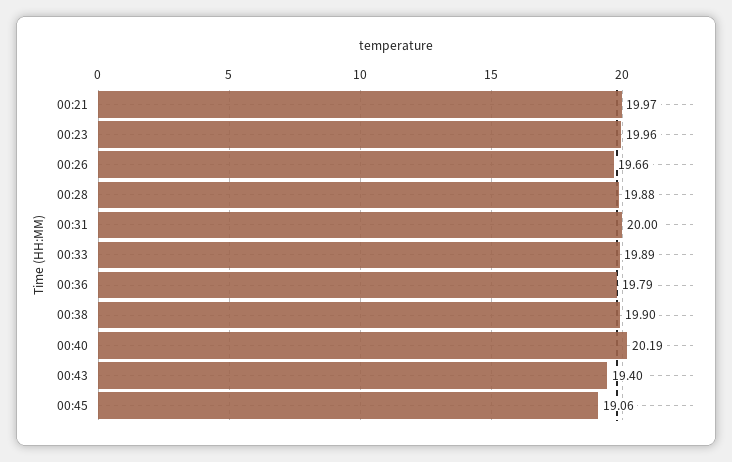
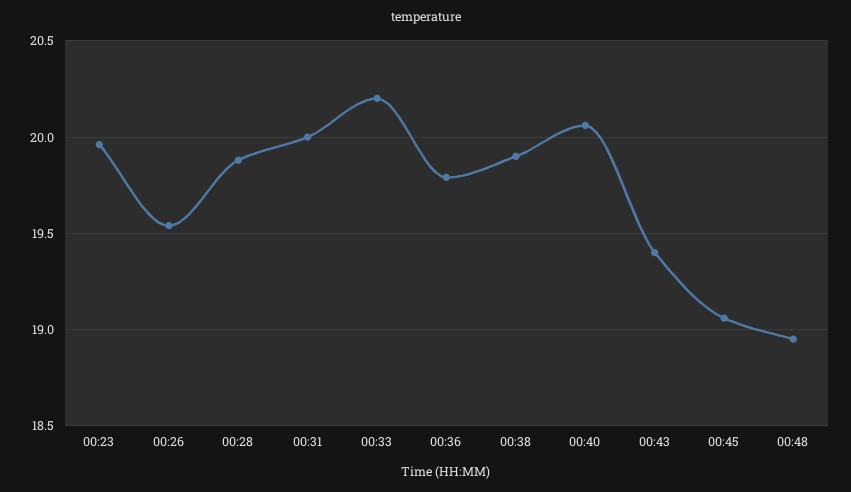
00:21: 19.97 -> none
00:26: 19.66 -> 19.55
00:33: 19.89 -> 20.2
00:40: 20.19 -> 20.05
00:48: none -> 18.95

